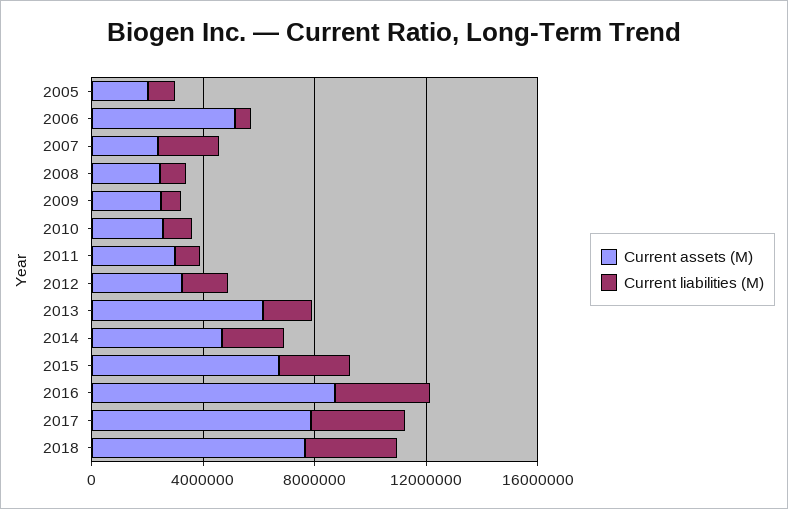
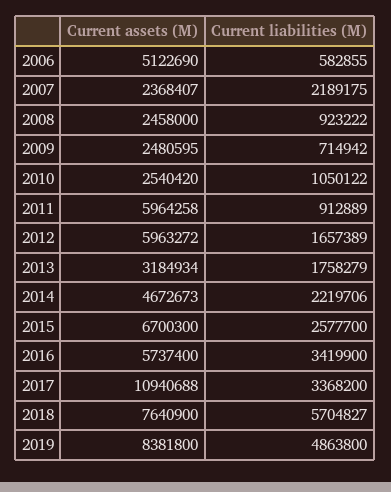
Current assets (M), 2005: 2000000 -> none
Current liabilities (M), 2005: 1000000 -> none
Current assets (M), 2011: 3000000 -> 5964258
Current assets (M), 2012: 3000000 -> 5963272
Current assets (M), 2013: 6000000 -> 3184934
Current assets (M), 2016: 9000000 -> 5737400
Current assets (M), 2017: 8000000 -> 10940688
Current liabilities (M), 2018: 3000000 -> 5704827
Current assets (M), 2019: none -> 8381800
Current liabilities (M), 2019: none -> 4863800

